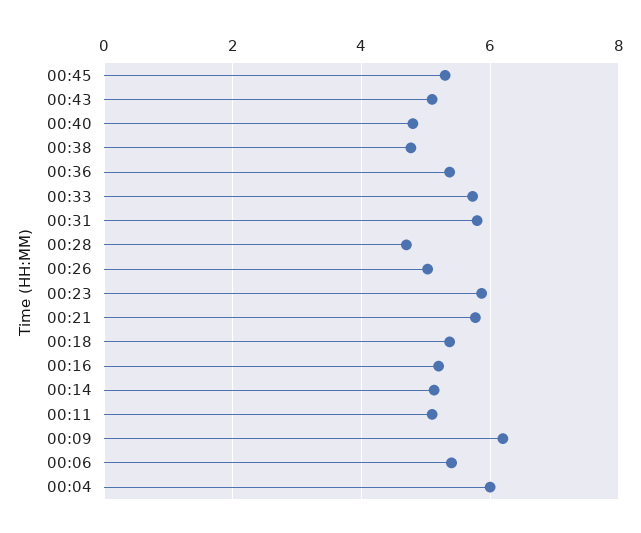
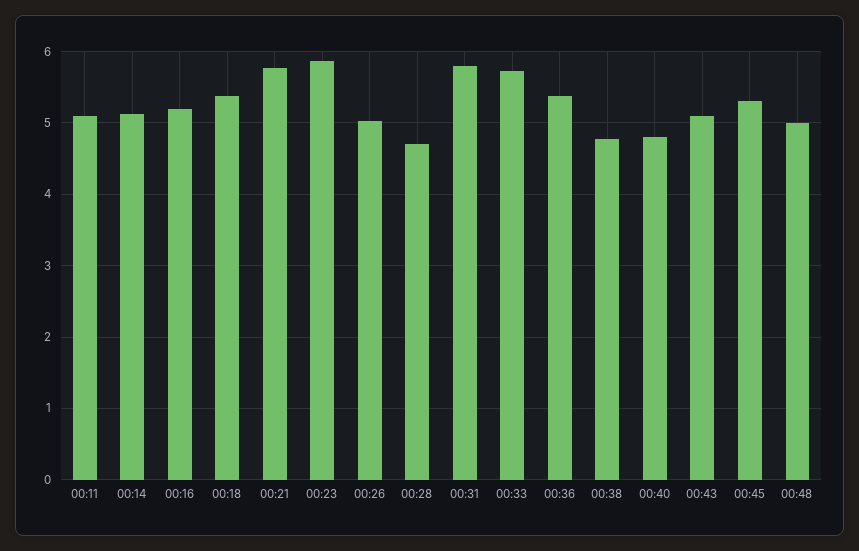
00:09: 6.2 -> none
00:06: 5.4 -> none
00:04: 6 -> none
00:48: none -> 5

